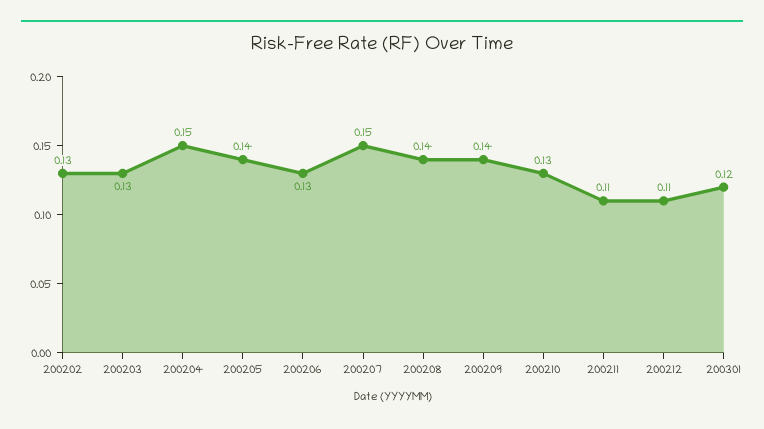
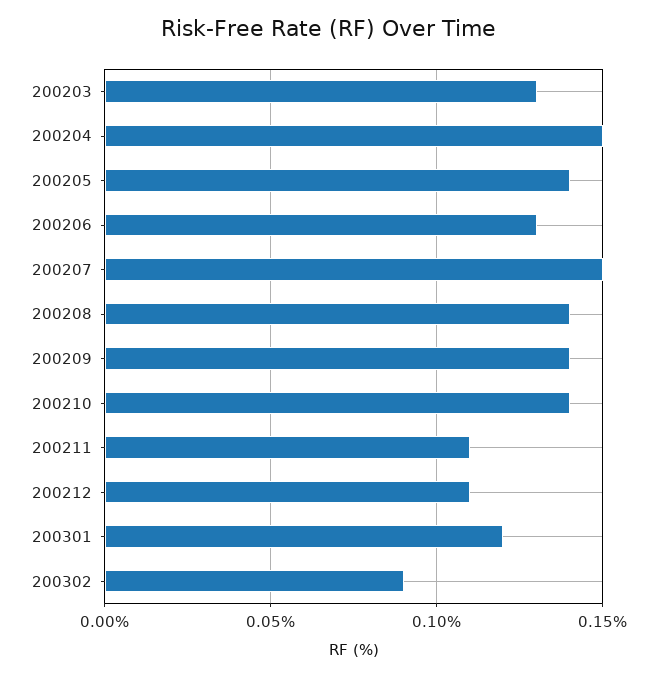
200202: 0.13 -> none
200210: 0.13 -> 0.14
200302: none -> 0.09

